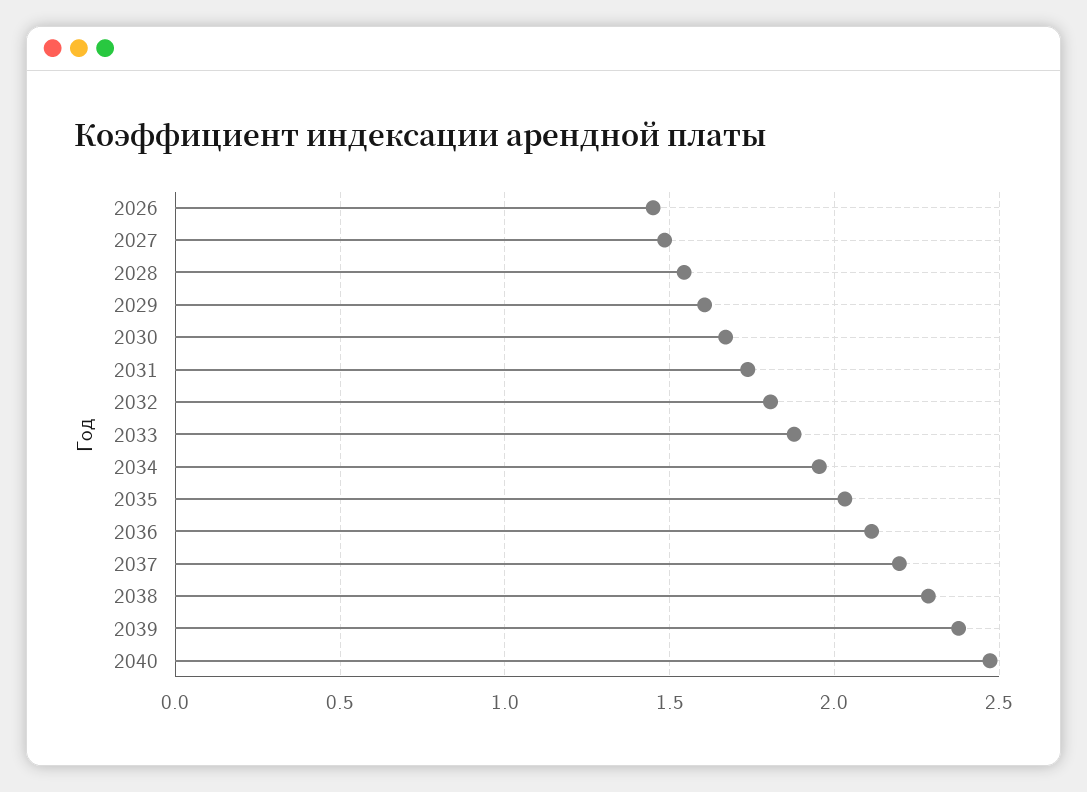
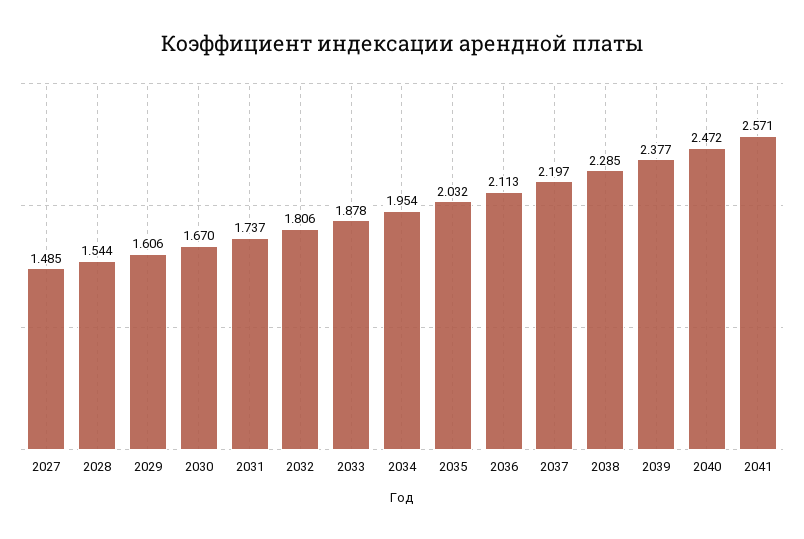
2026: 1.45 -> none
2041: none -> 2.571

